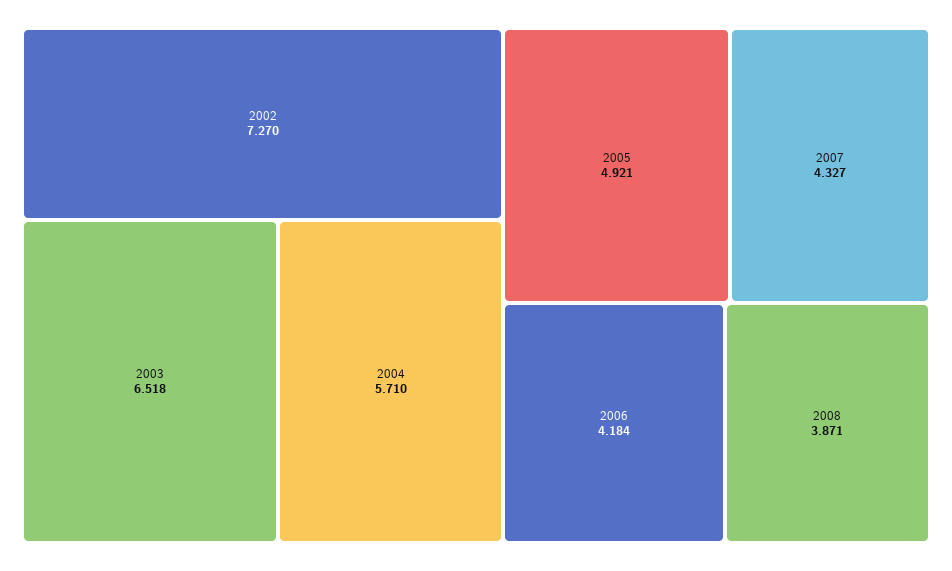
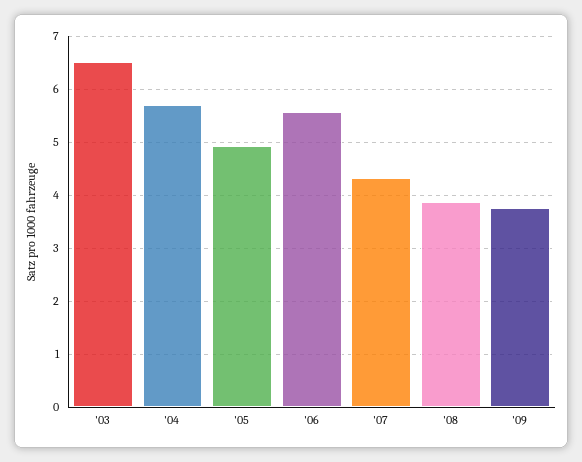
2002: 7.27 -> none
2006: 4.184 -> 5.6
'09: none -> 3.8

